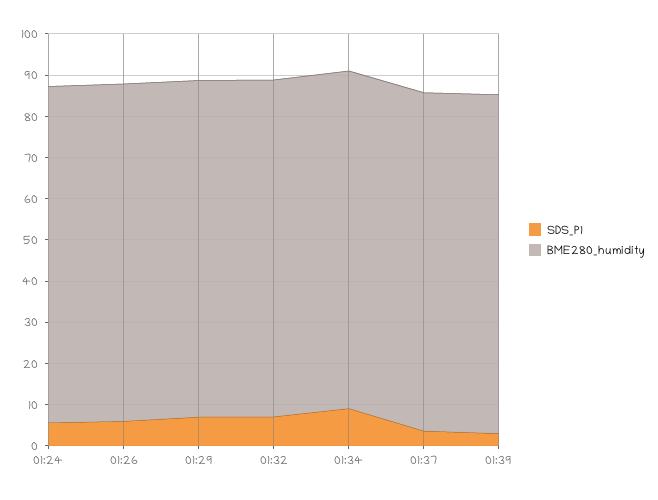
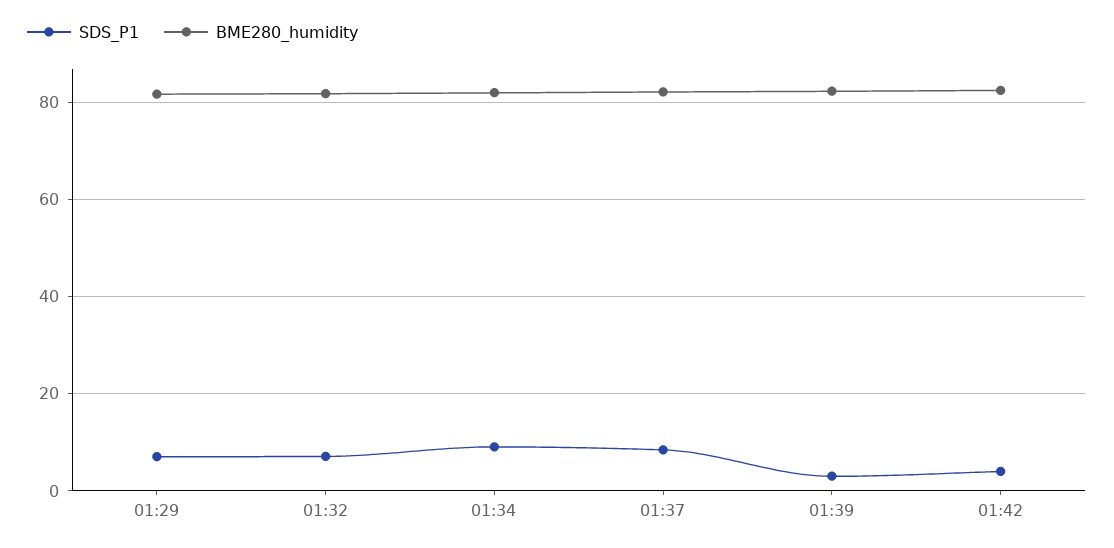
SDS_P1, 01:24: 6 -> none
BME280_humidity, 01:24: 82 -> none
SDS_P1, 01:26: 6 -> none
BME280_humidity, 01:26: 82 -> none
SDS_P1, 01:37: 4 -> 8
SDS_P1, 01:42: none -> 4
BME280_humidity, 01:42: none -> 82

